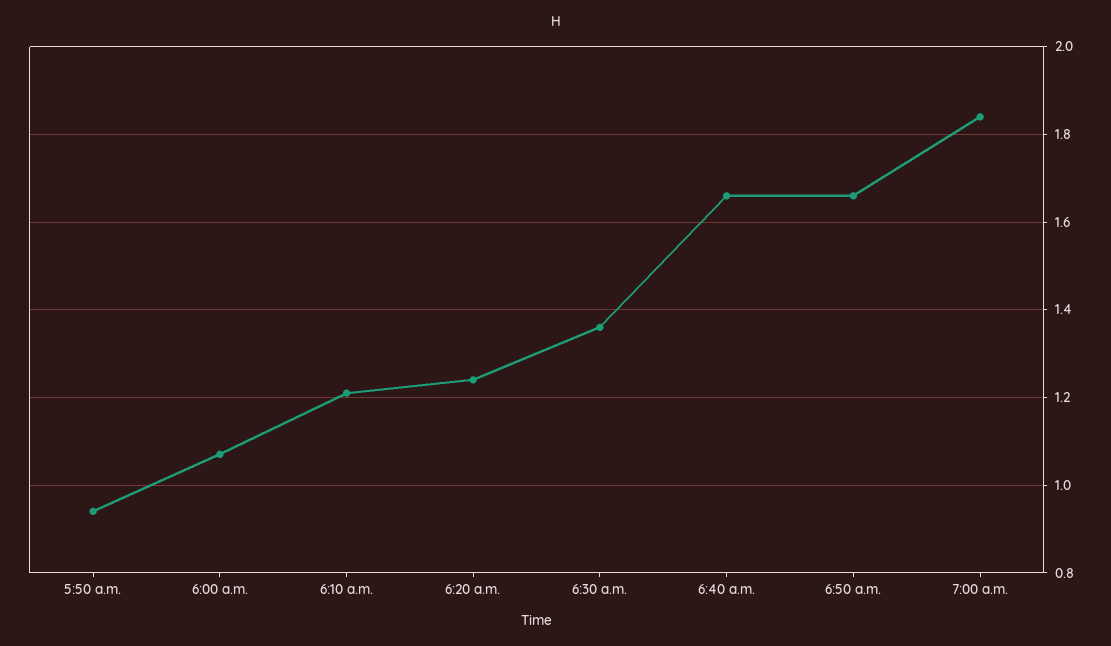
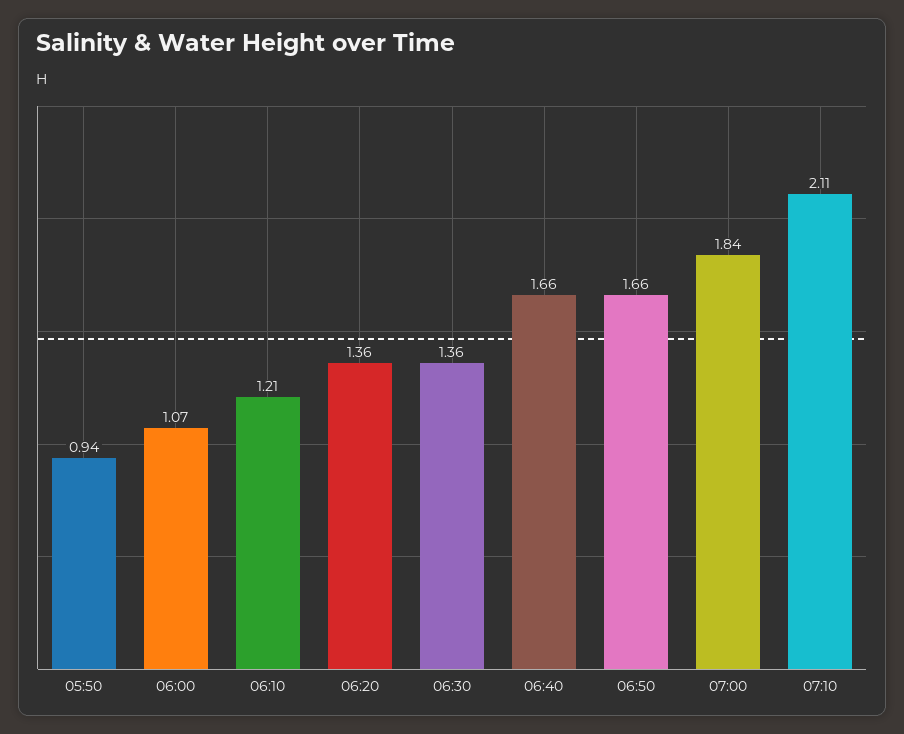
6:20 a.m.: 1.25 -> 1.36
07:10: none -> 2.11

